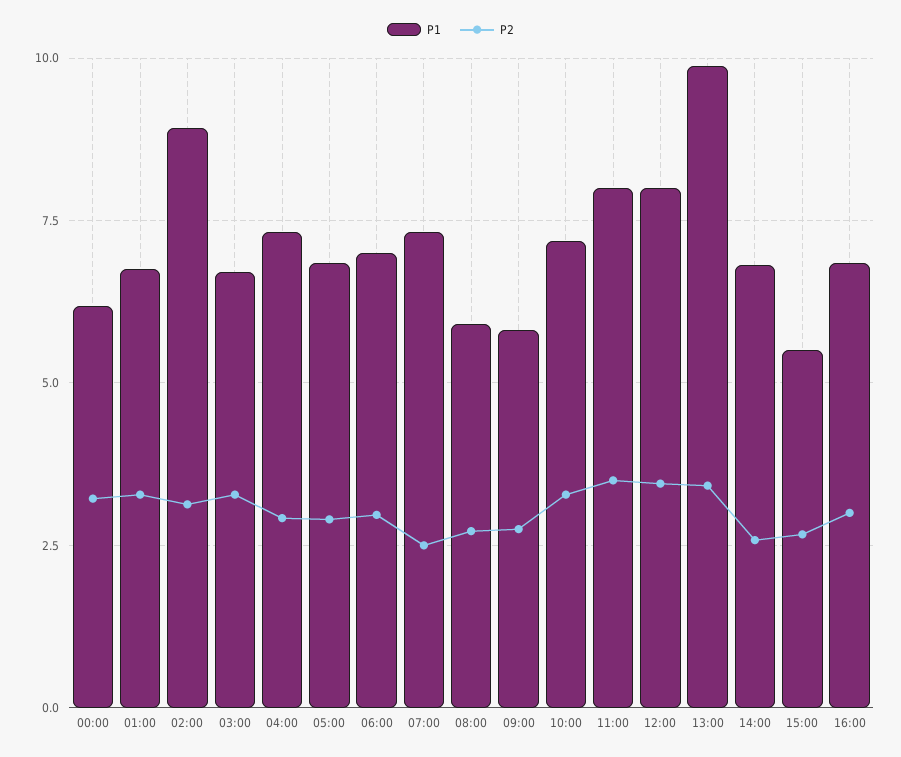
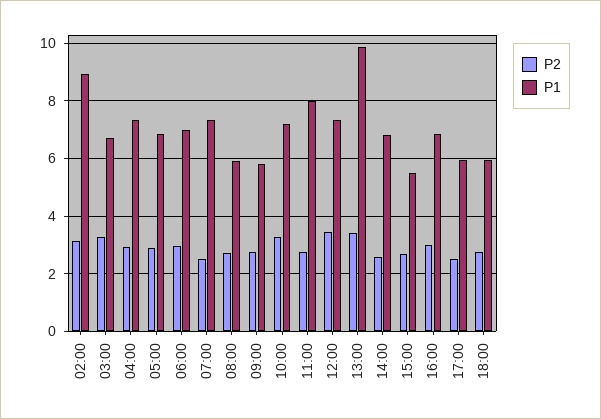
P1, 00:00: 6.25 -> none
P2, 00:00: 3.25 -> none
P1, 01:00: 6.75 -> none
P2, 01:00: 3.25 -> none
P2, 11:00: 3.5 -> 2.75
P1, 12:00: 8 -> 7.25
P2, 17:00: none -> 2.5
P1, 17:00: none -> 6
P2, 18:00: none -> 2.75
P1, 18:00: none -> 6

